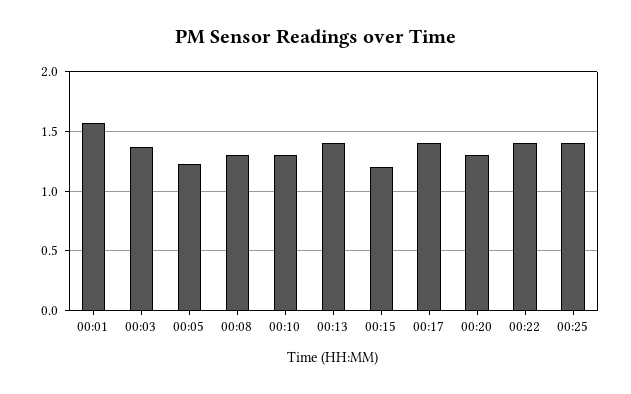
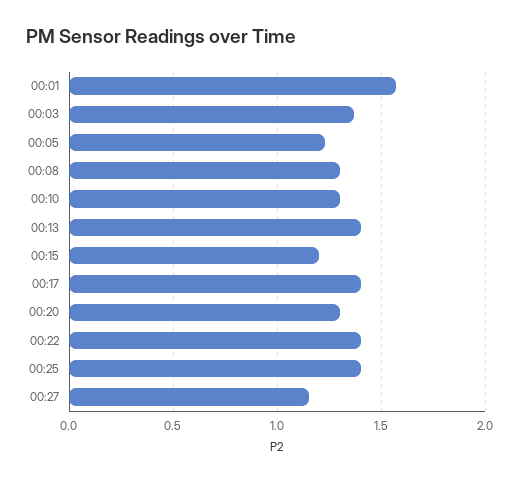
00:27: none -> 1.15

